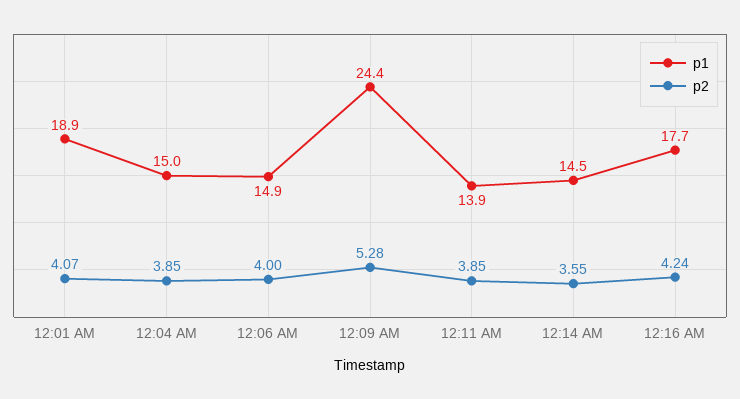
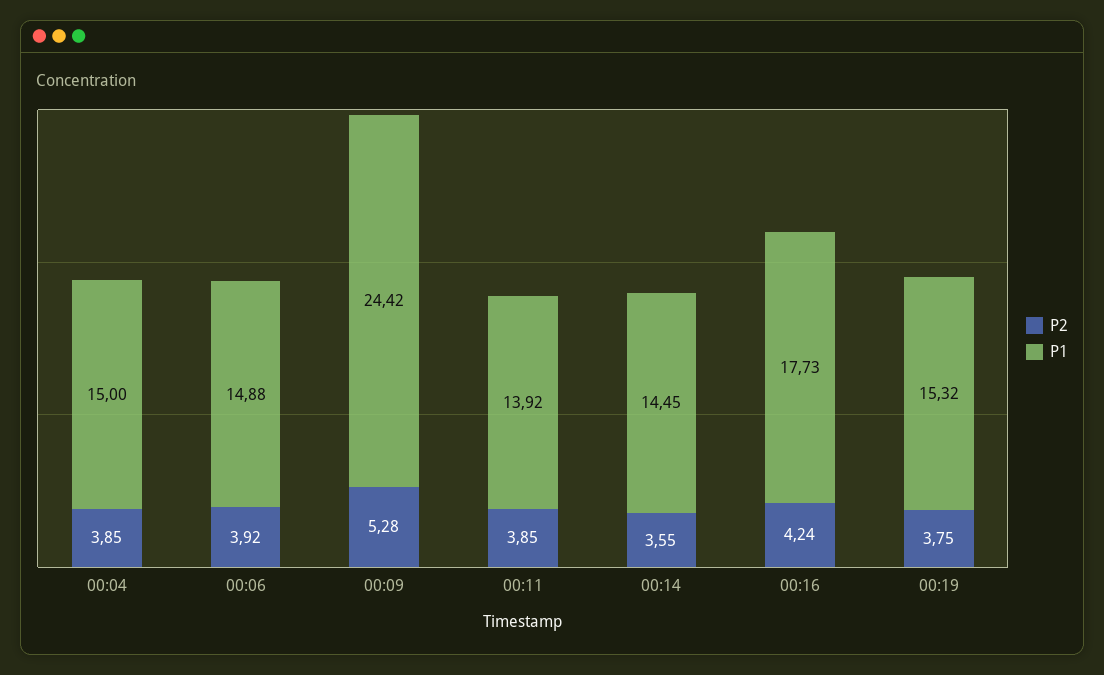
p1, 12:01 AM: 18.9 -> none
p2, 12:01 AM: 4.07 -> none
p2, 12:06 AM: 4 -> 3.92
p2, 00:19: none -> 3.75
p1, 00:19: none -> 15.32

